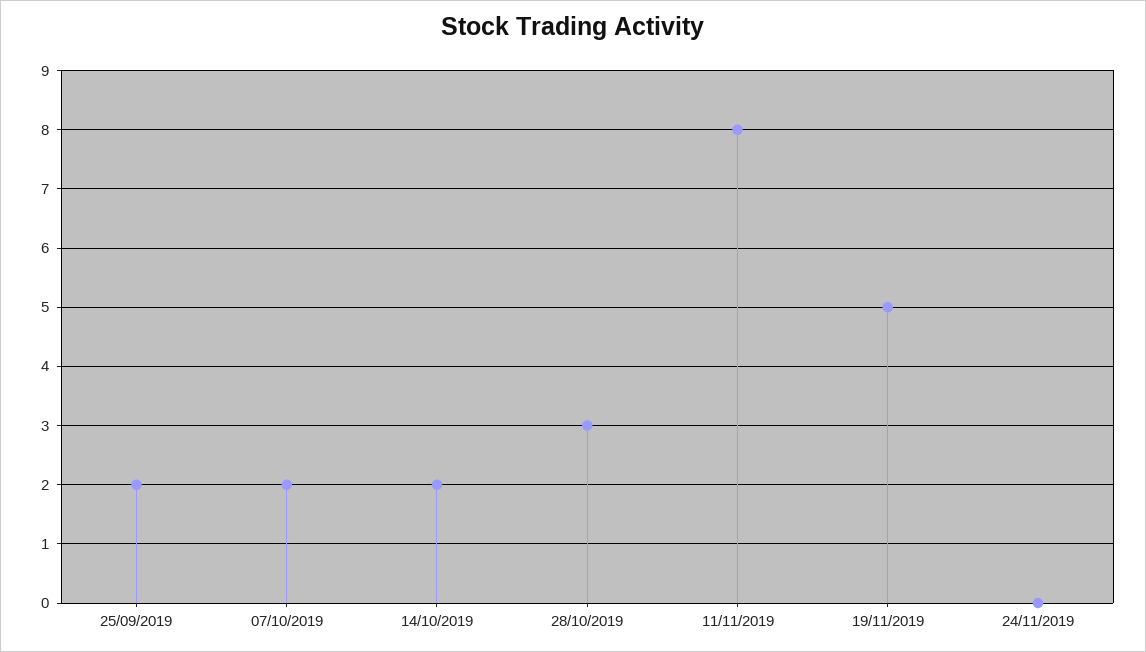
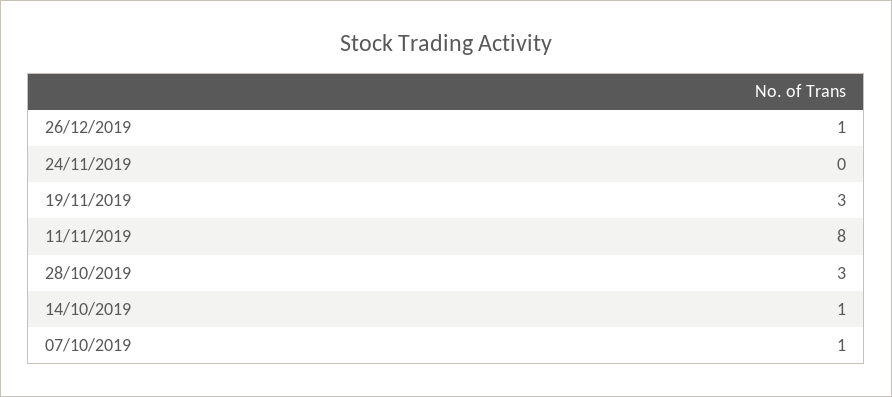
25/09/2019: 2 -> none
07/10/2019: 2 -> 1
14/10/2019: 2 -> 1
19/11/2019: 5 -> 3
26/12/2019: none -> 1

